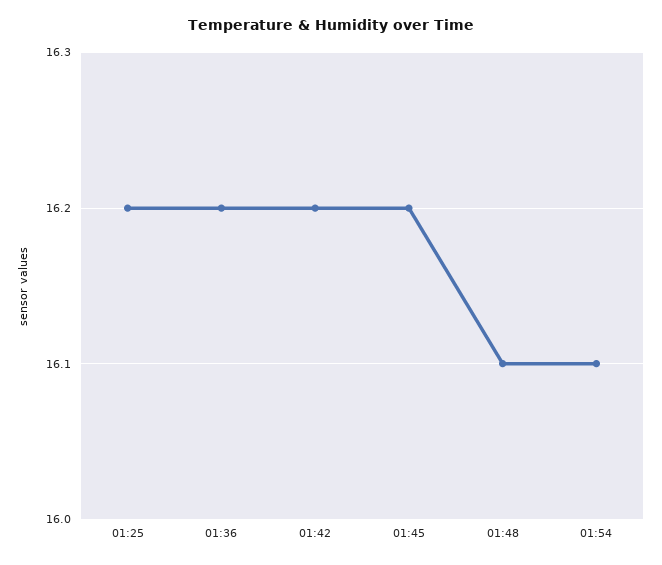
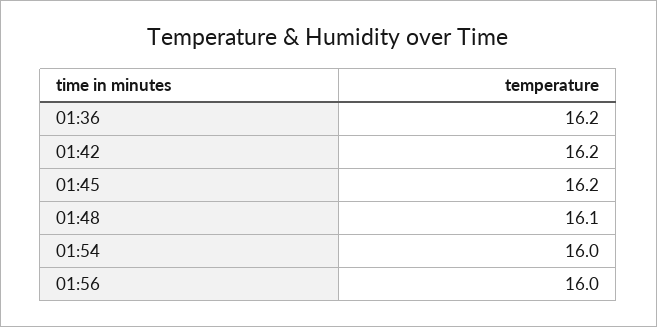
01:25: 16.2 -> none
01:54: 16.1 -> 16
01:56: none -> 16

